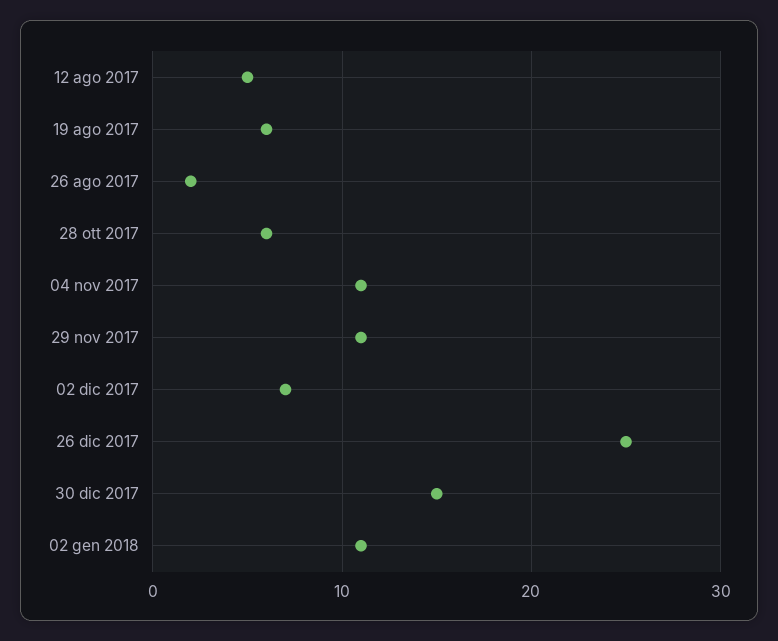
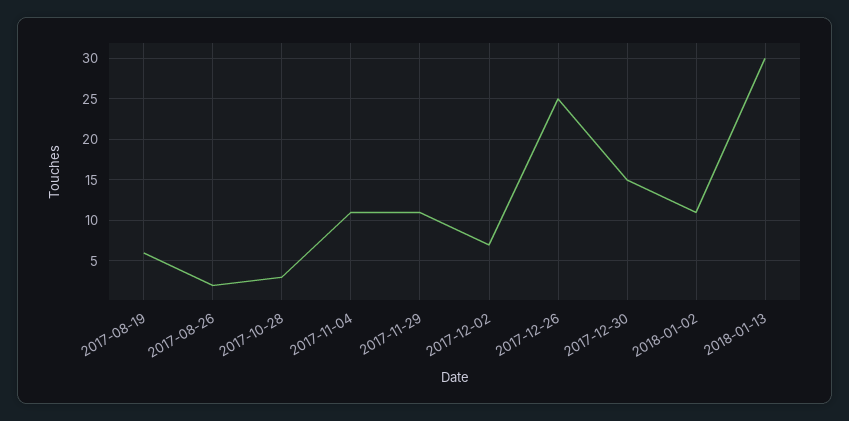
12 ago 2017: 5 -> none
28 ott 2017: 6 -> 3
2018-01-13: none -> 30

